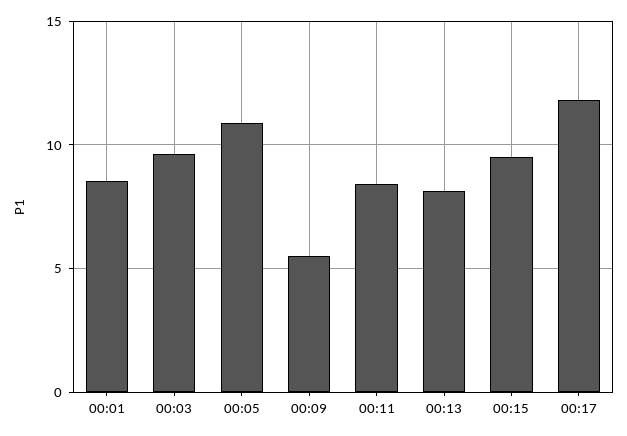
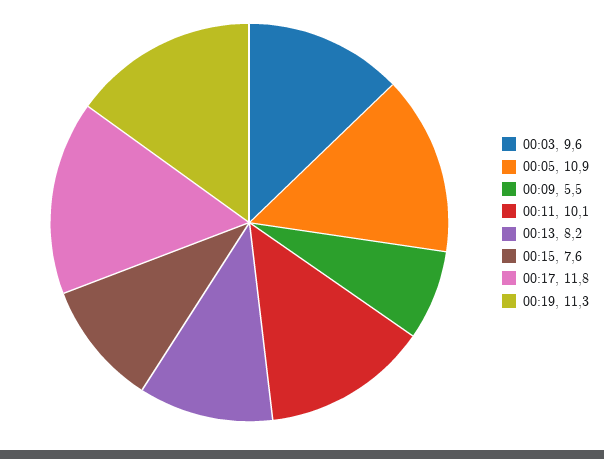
00:01: 8.5 -> none
00:11: 8.5 -> 10.1
00:15: 9.5 -> 7.6
00:19: none -> 11.3

